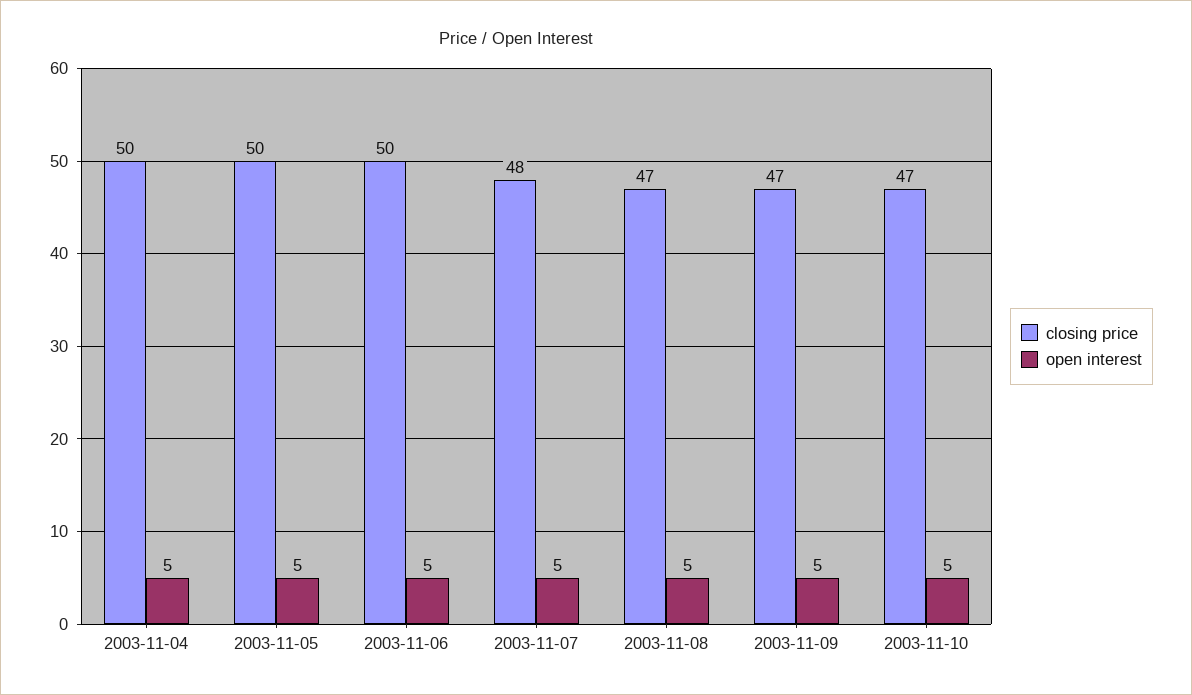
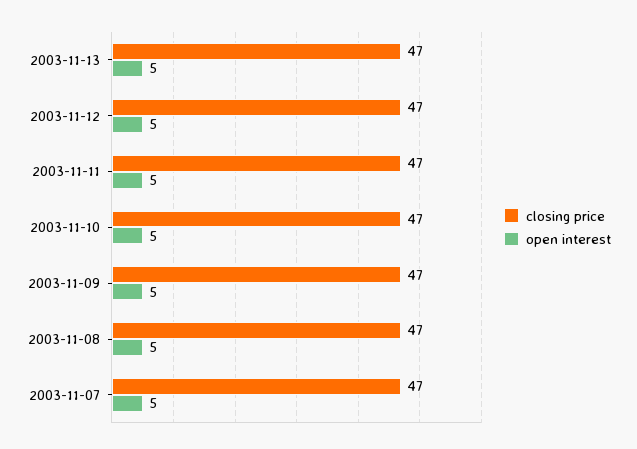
closing price, 2003-11-04: 50 -> none
open interest, 2003-11-04: 5 -> none
closing price, 2003-11-05: 50 -> none
open interest, 2003-11-05: 5 -> none
closing price, 2003-11-06: 50 -> none
open interest, 2003-11-06: 5 -> none
closing price, 2003-11-07: 48 -> 47
closing price, 2003-11-13: none -> 47
open interest, 2003-11-13: none -> 5
closing price, 2003-11-12: none -> 47
open interest, 2003-11-12: none -> 5
closing price, 2003-11-11: none -> 47
open interest, 2003-11-11: none -> 5

